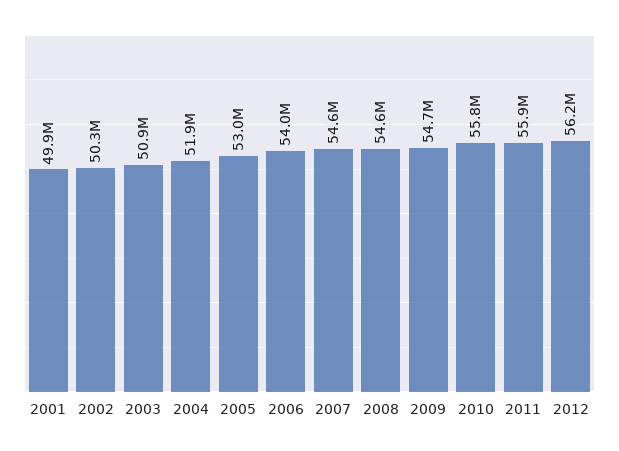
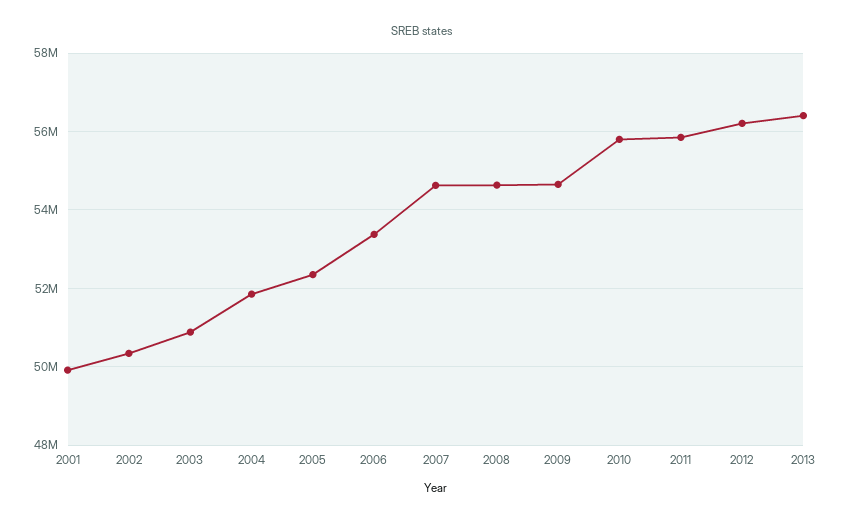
2005: 53000000 -> 52400000
2006: 54000000 -> 53400000
2013: none -> 56400000

